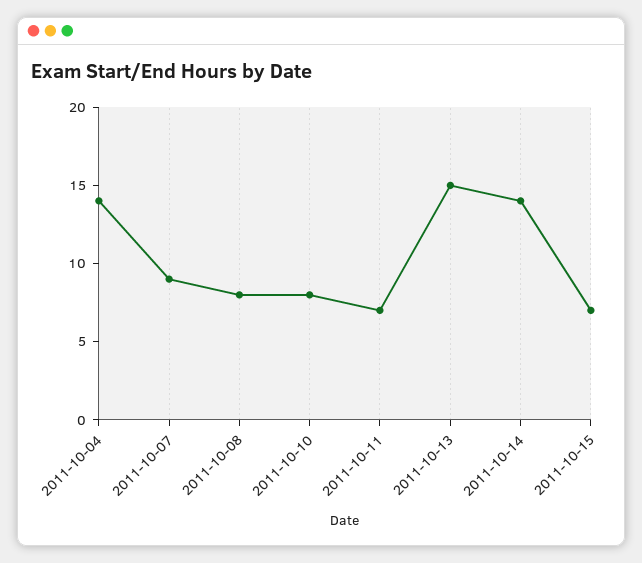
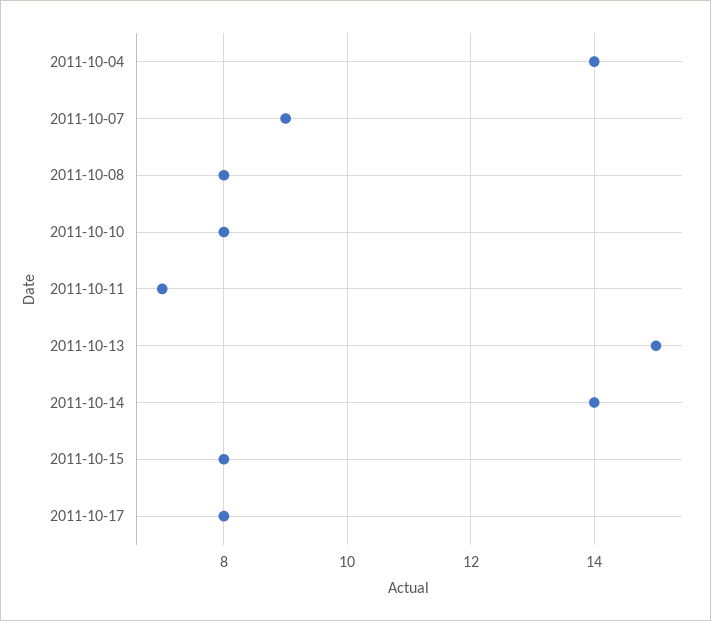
2011-10-15: 7 -> 8
2011-10-17: none -> 8

